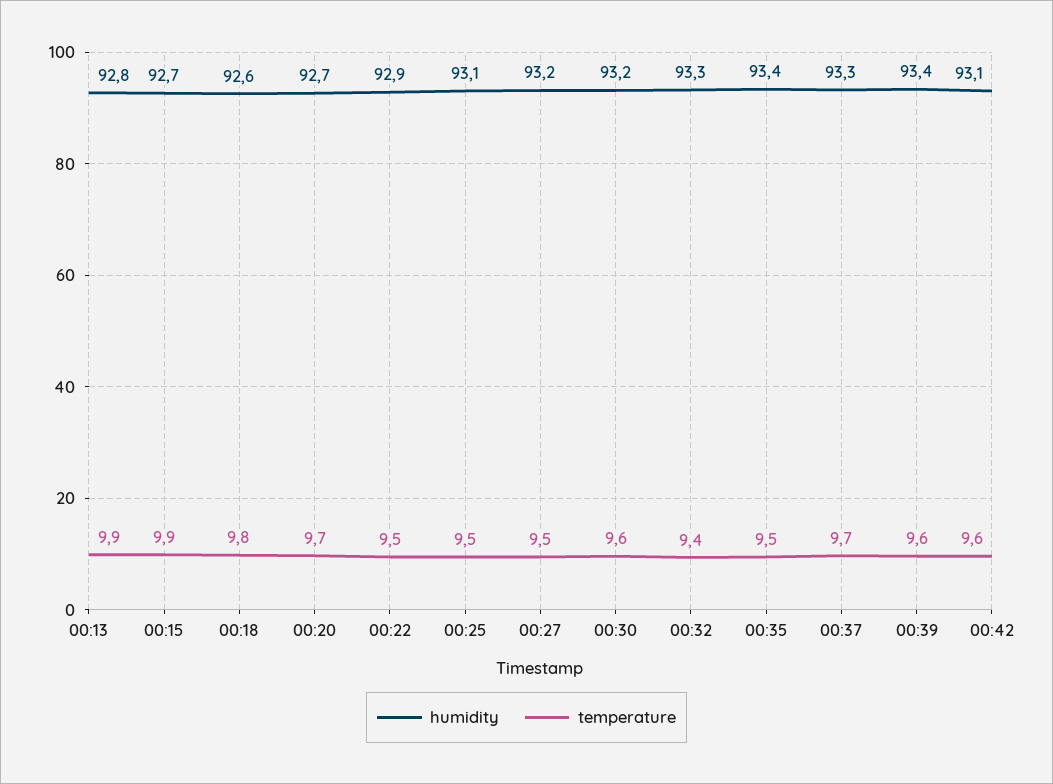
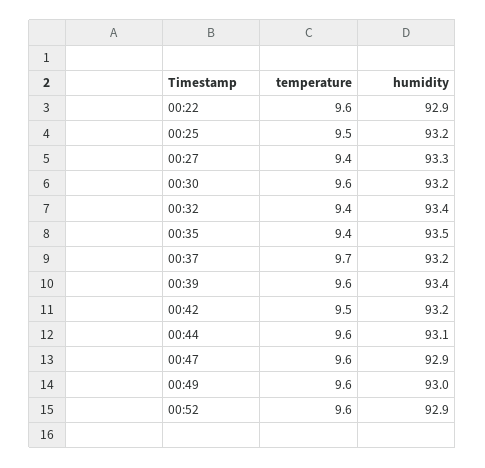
humidity, 00:13: 92.8 -> none
temperature, 00:13: 9.9 -> none
humidity, 00:15: 92.7 -> none
temperature, 00:15: 9.9 -> none
humidity, 00:18: 92.6 -> none
temperature, 00:18: 9.8 -> none
humidity, 00:20: 92.7 -> none
temperature, 00:20: 9.7 -> none
temperature, 00:22: 9.5 -> 9.6
humidity, 00:25: 93.1 -> 93.2
humidity, 00:27: 93.2 -> 93.3
temperature, 00:27: 9.5 -> 9.4
humidity, 00:32: 93.3 -> 93.4
humidity, 00:35: 93.4 -> 93.5
temperature, 00:35: 9.5 -> 9.4
humidity, 00:37: 93.3 -> 93.2
humidity, 00:42: 93.1 -> 93.2
temperature, 00:42: 9.6 -> 9.5
temperature, 00:44: none -> 9.6
humidity, 00:44: none -> 93.1
temperature, 00:47: none -> 9.6
humidity, 00:47: none -> 92.9
temperature, 00:49: none -> 9.6
humidity, 00:49: none -> 93
temperature, 00:52: none -> 9.6
humidity, 00:52: none -> 92.9

